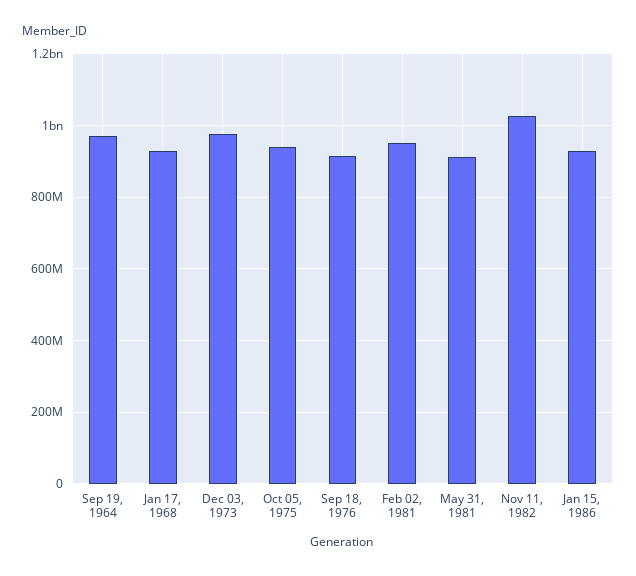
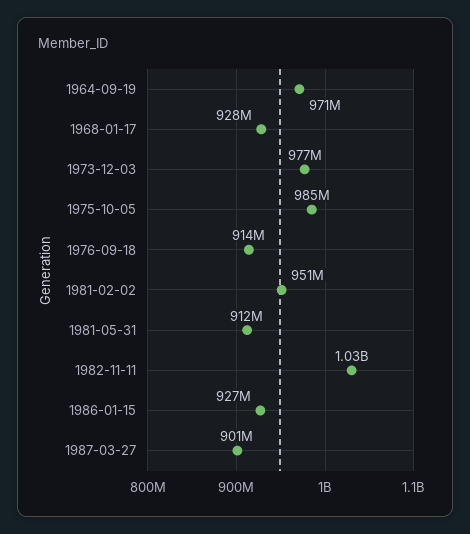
Oct 05, 1975: 940000000 -> 985000000
1987-03-27: none -> 901000000

